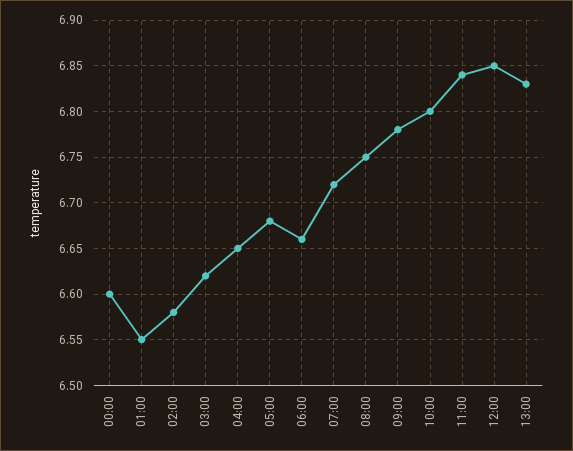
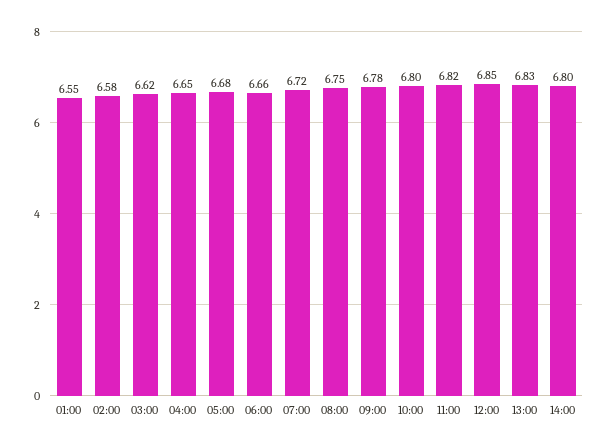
00:00: 6.6 -> none
11:00: 6.84 -> 6.82
14:00: none -> 6.8

